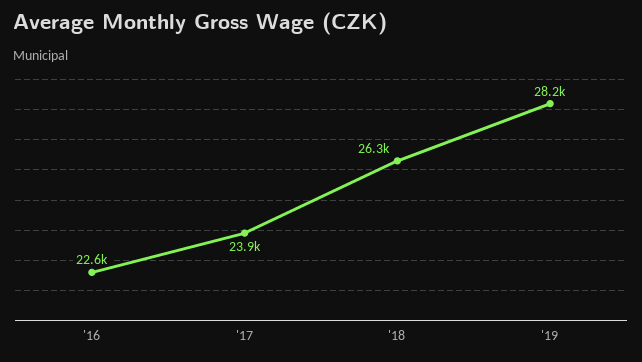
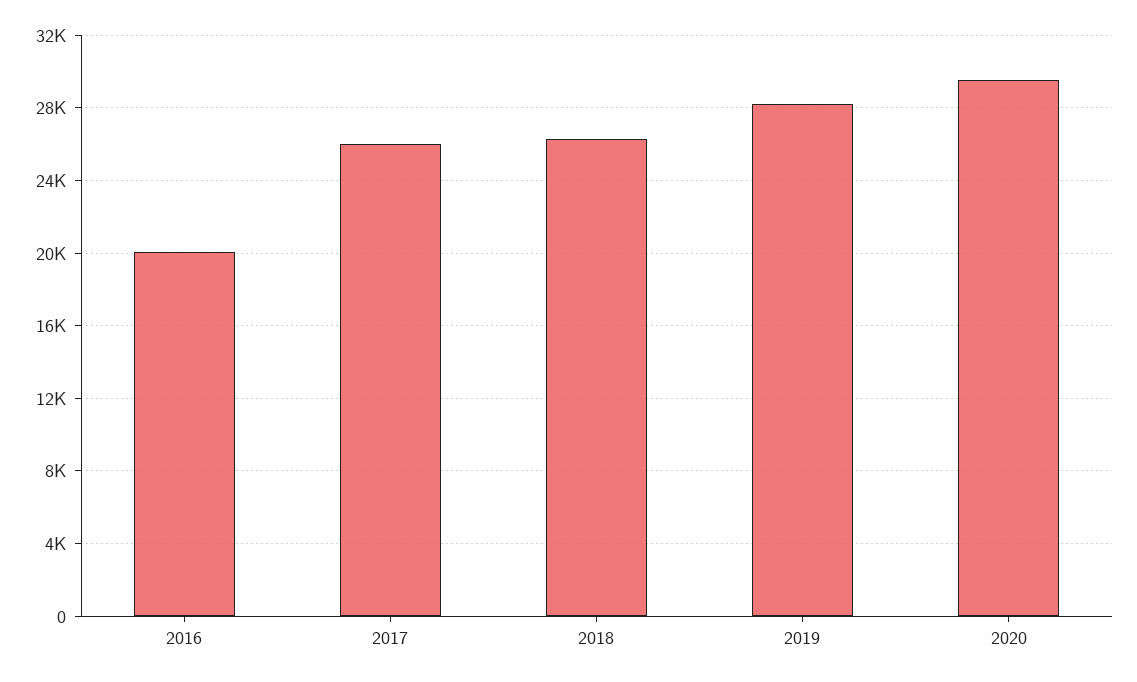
'16: 22600 -> 20000
'17: 23900 -> 26000
2020: none -> 29500

